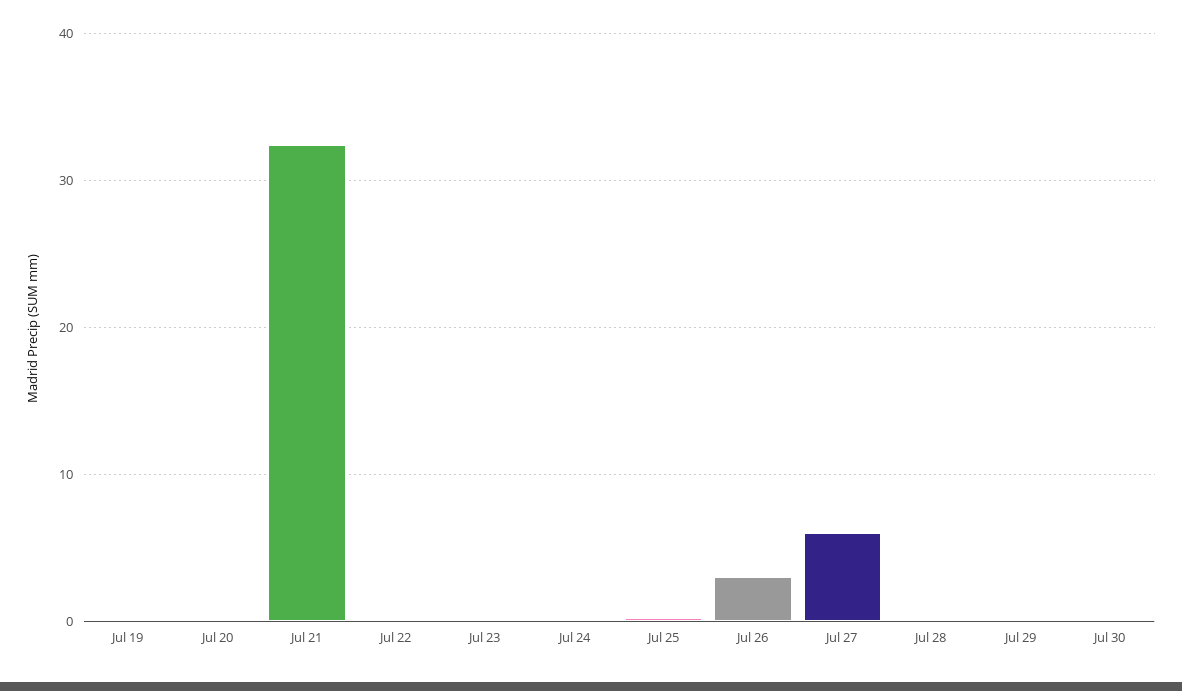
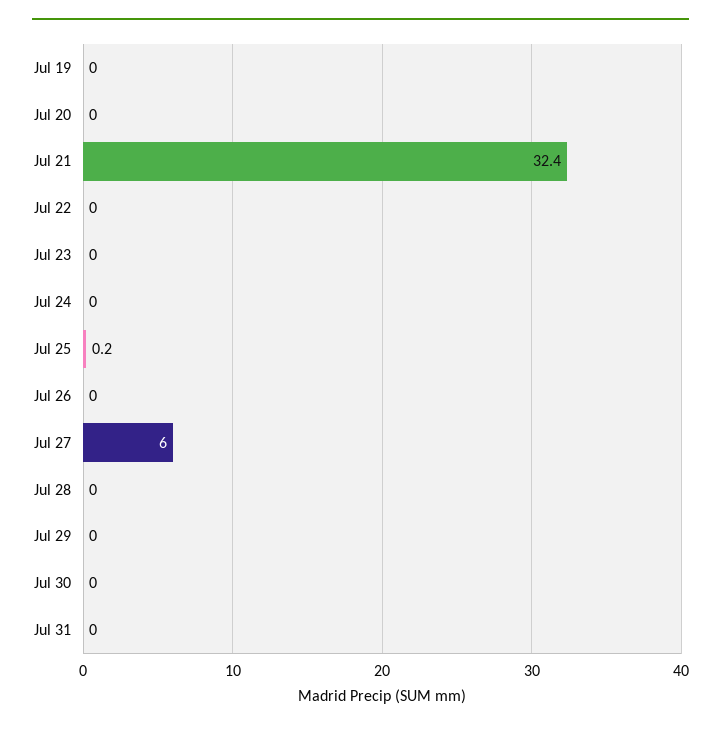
Jul 26: 3 -> 0
Jul 31: none -> 0

